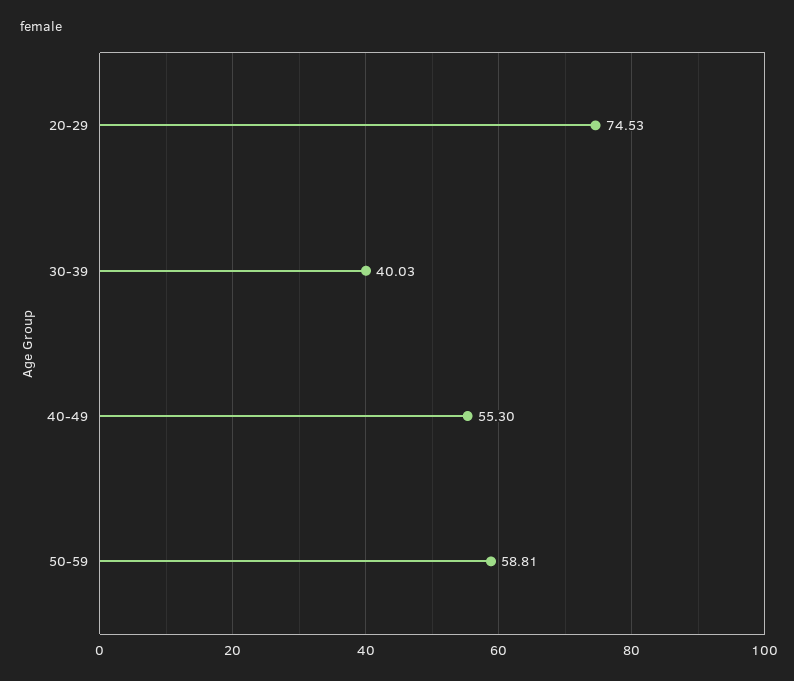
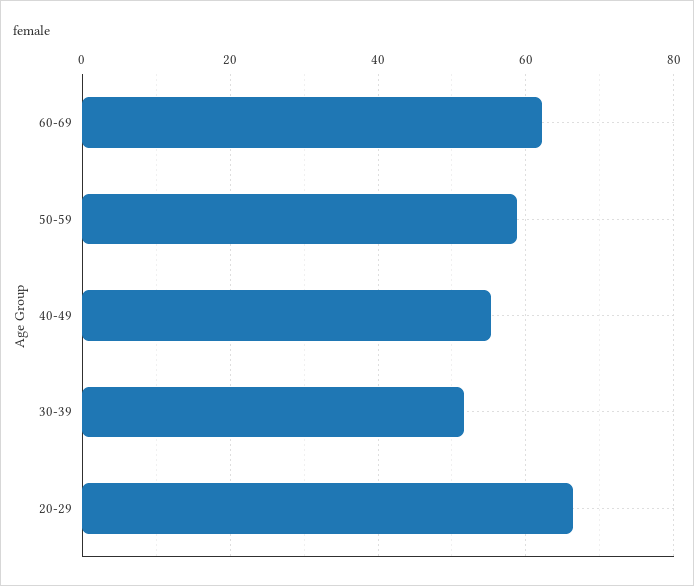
20-29: 74.53 -> 66
30-39: 40.03 -> 52
60-69: none -> 62

